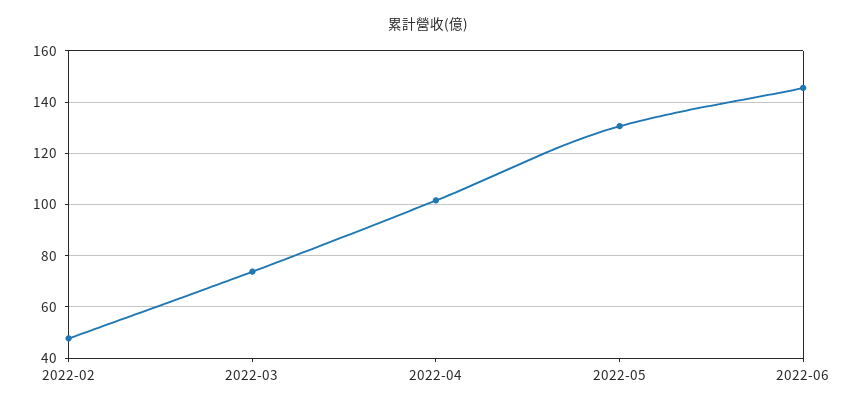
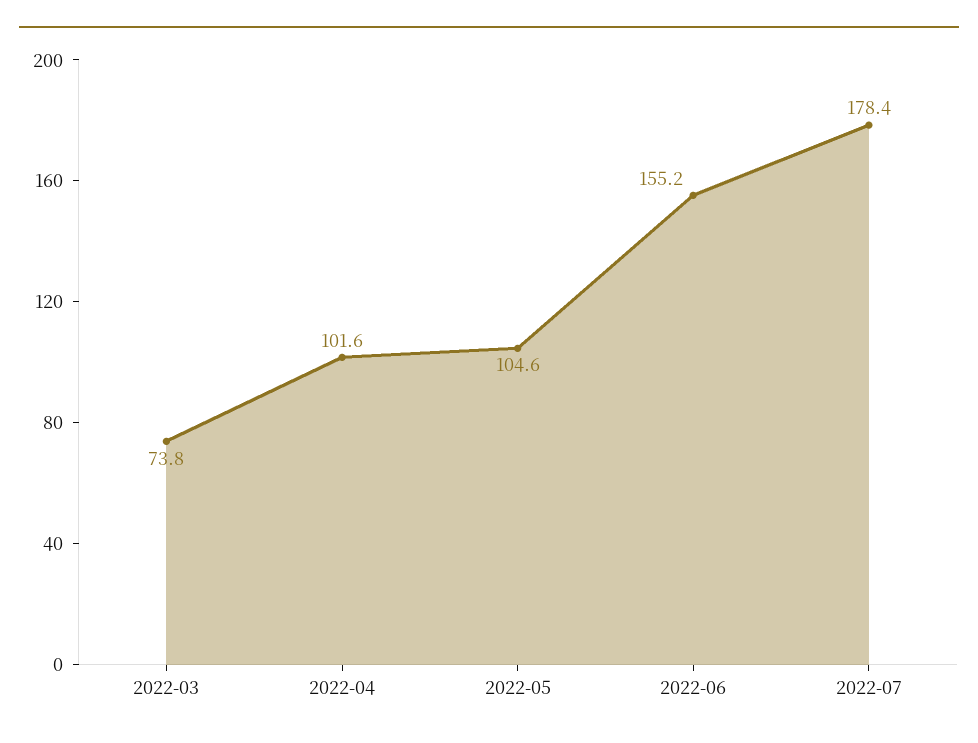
2022-02: 47.5 -> none
2022-05: 130 -> 104.6
2022-06: 145 -> 155.2
2022-07: none -> 178.4

